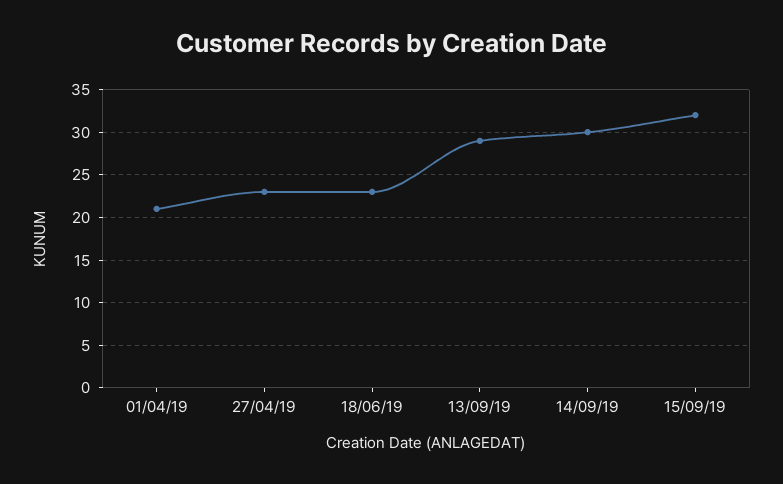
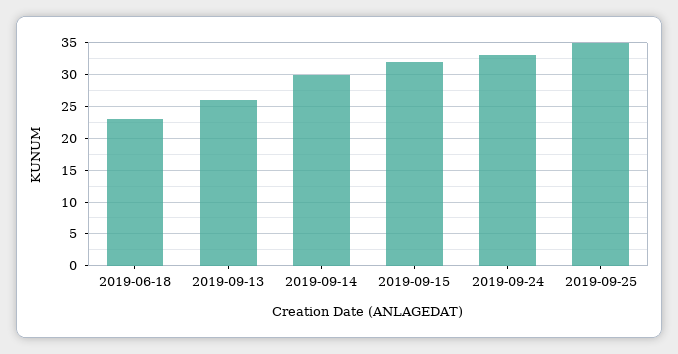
01/04/19: 21 -> none
27/04/19: 23 -> none
13/09/19: 29 -> 26
2019-09-24: none -> 33
2019-09-25: none -> 35

